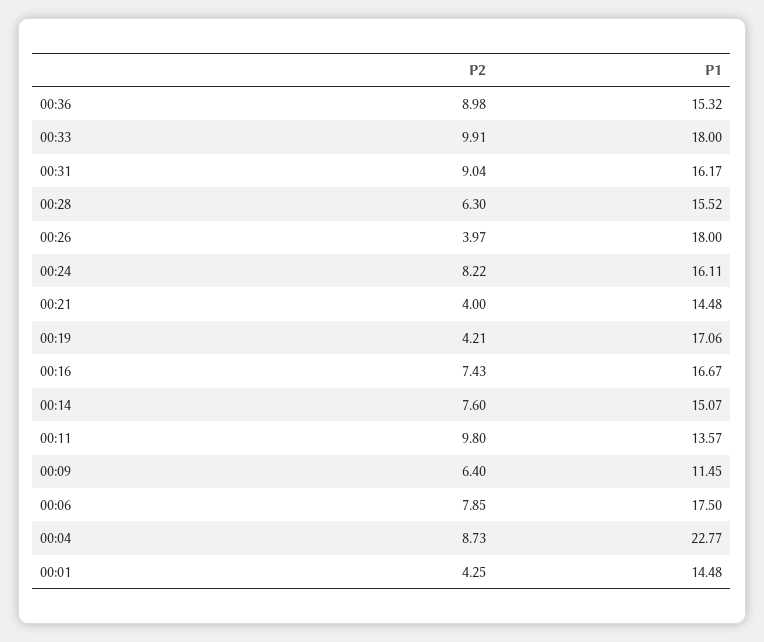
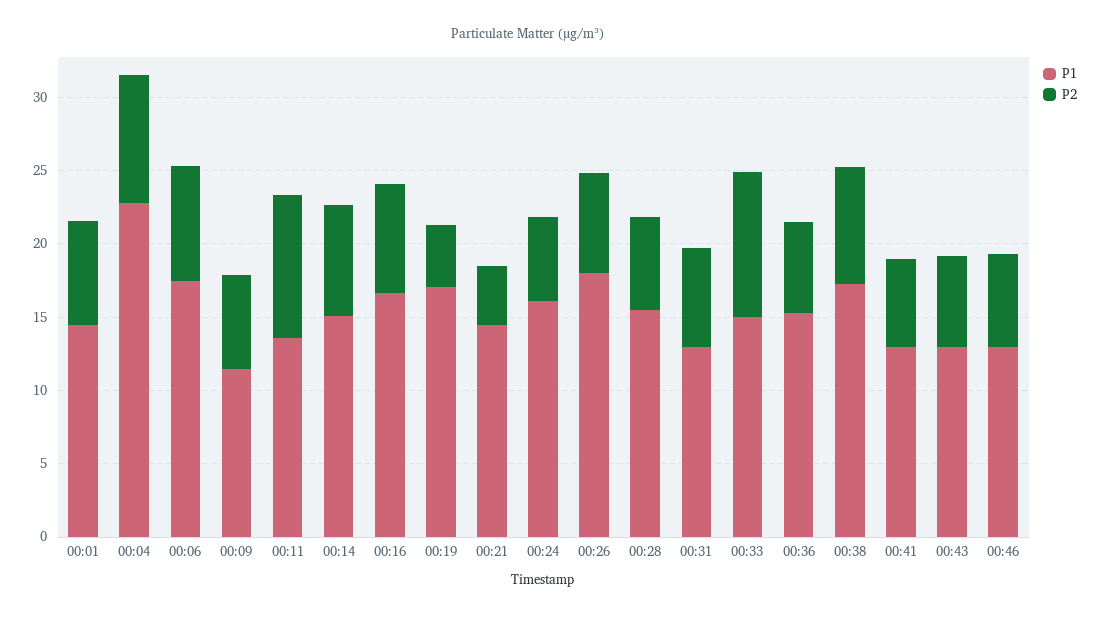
P2, 00:36: 8.98 -> 6
P1, 00:33: 18 -> 15
P2, 00:31: 9.04 -> 7
P1, 00:31: 16.17 -> 13
P2, 00:26: 3.97 -> 7
P2, 00:24: 8.22 -> 6
P2, 00:01: 4.25 -> 7
P1, 00:38: none -> 17
P2, 00:38: none -> 8
P1, 00:41: none -> 13
P2, 00:41: none -> 6
P1, 00:43: none -> 13
P2, 00:43: none -> 6
P1, 00:46: none -> 13
P2, 00:46: none -> 6

